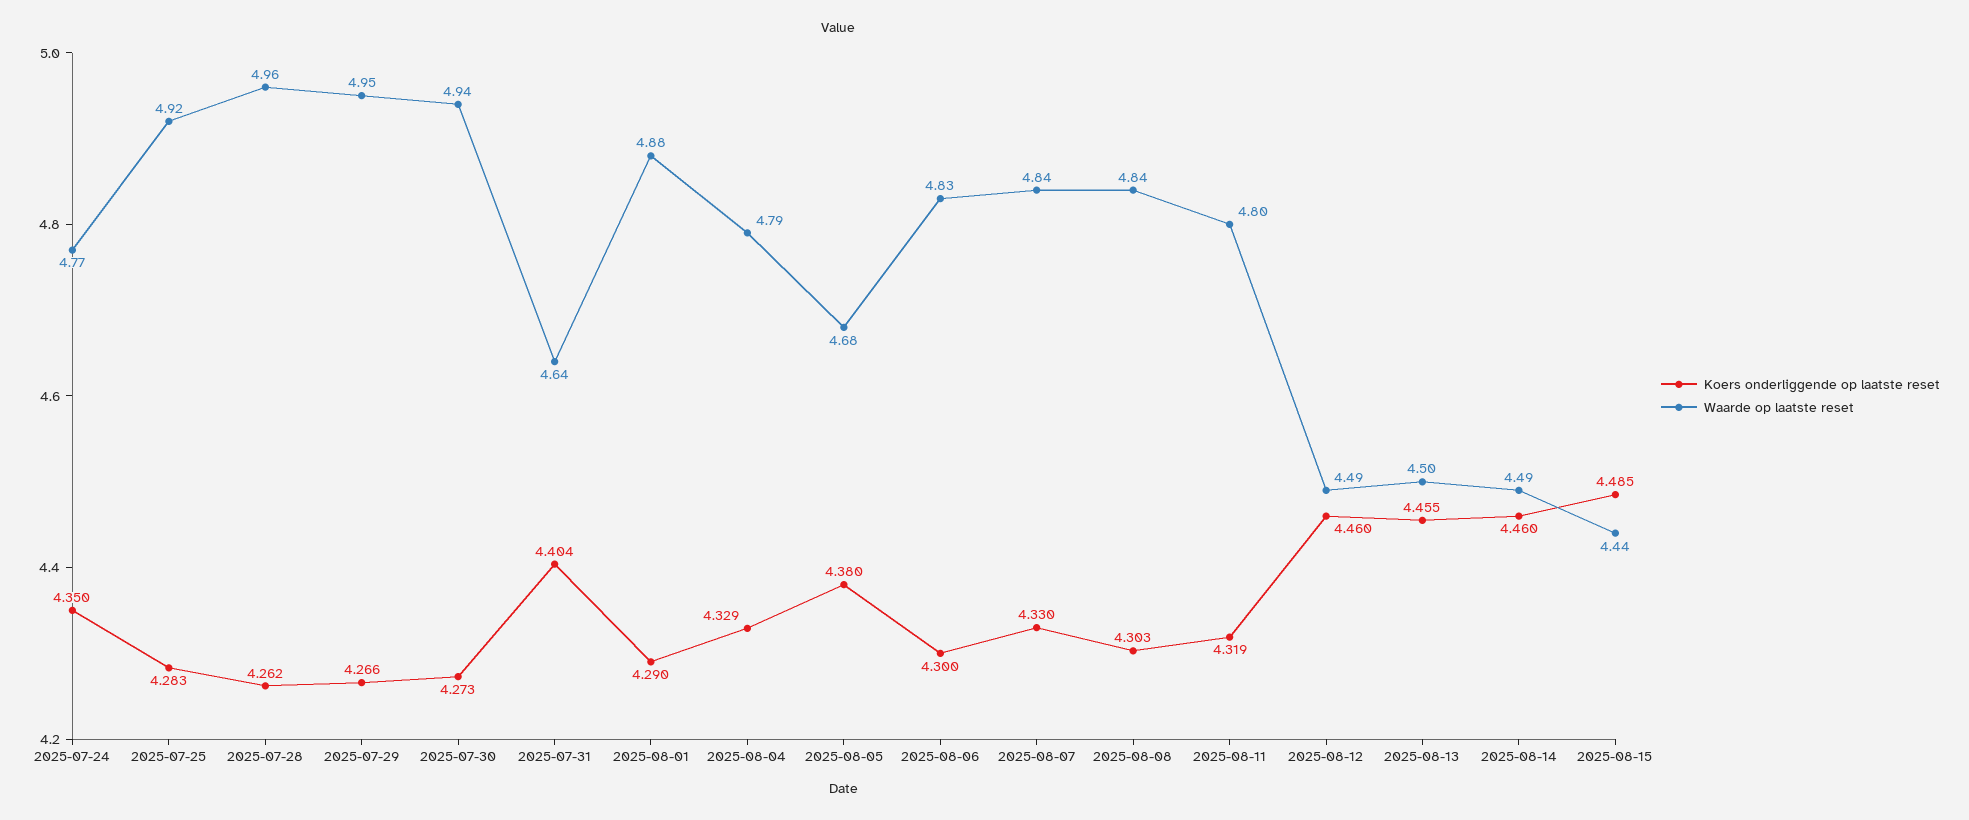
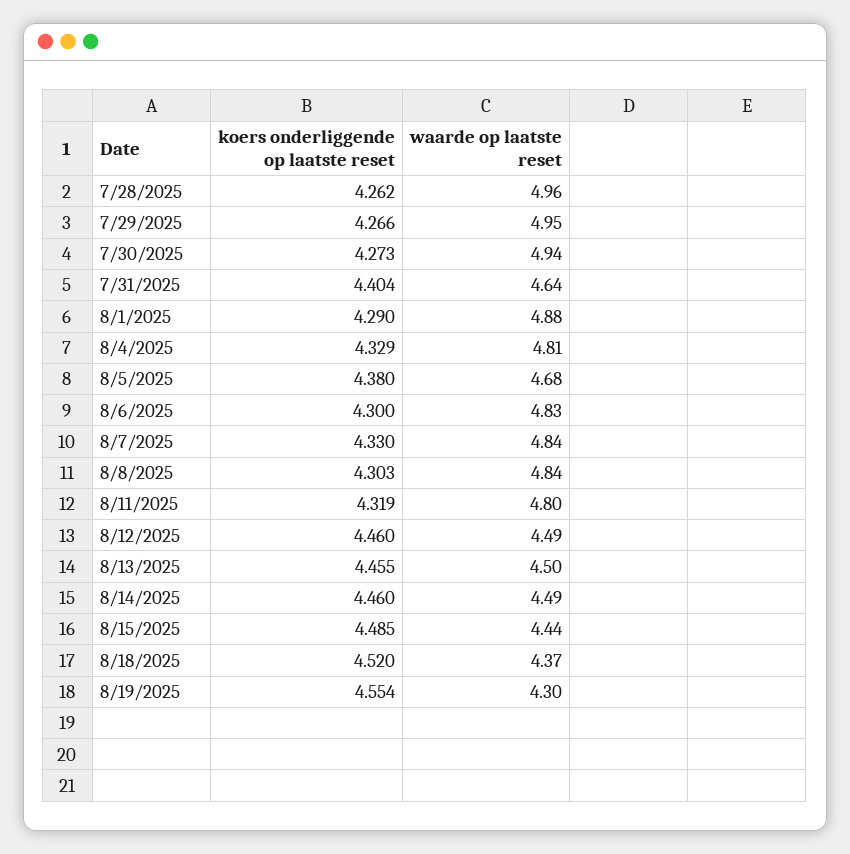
Koers onderliggende op laatste reset, 2025-07-24: 4.35 -> none
Waarde op laatste reset, 2025-07-24: 4.77 -> none
Koers onderliggende op laatste reset, 2025-07-25: 4.283 -> none
Waarde op laatste reset, 2025-07-25: 4.92 -> none
Waarde op laatste reset, 2025-08-04: 4.79 -> 4.81
Koers onderliggende op laatste reset, 8/18/2025: none -> 4.52
Waarde op laatste reset, 8/18/2025: none -> 4.37
Koers onderliggende op laatste reset, 8/19/2025: none -> 4.554
Waarde op laatste reset, 8/19/2025: none -> 4.3

